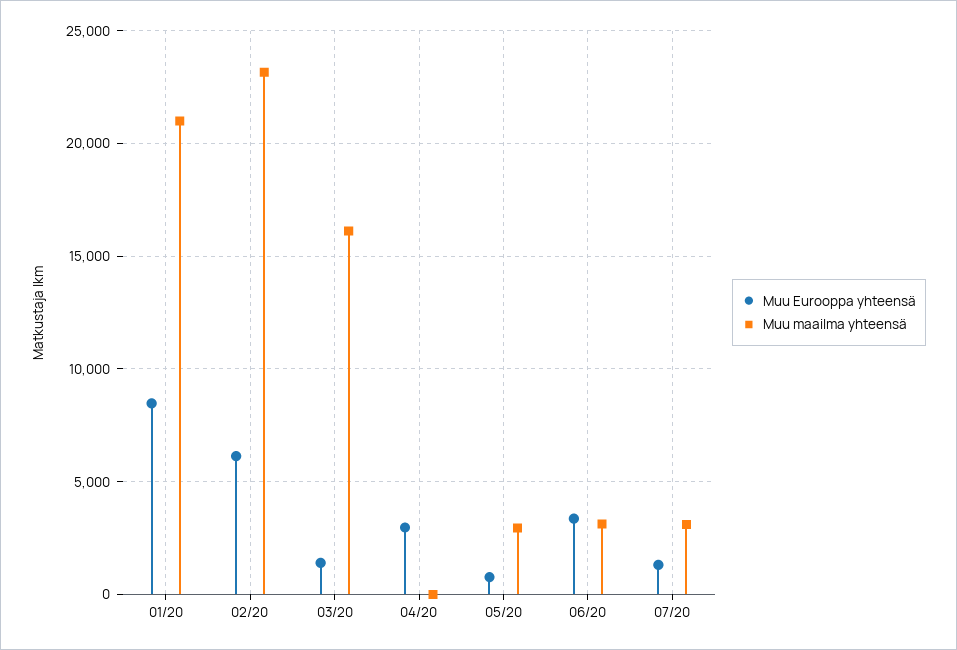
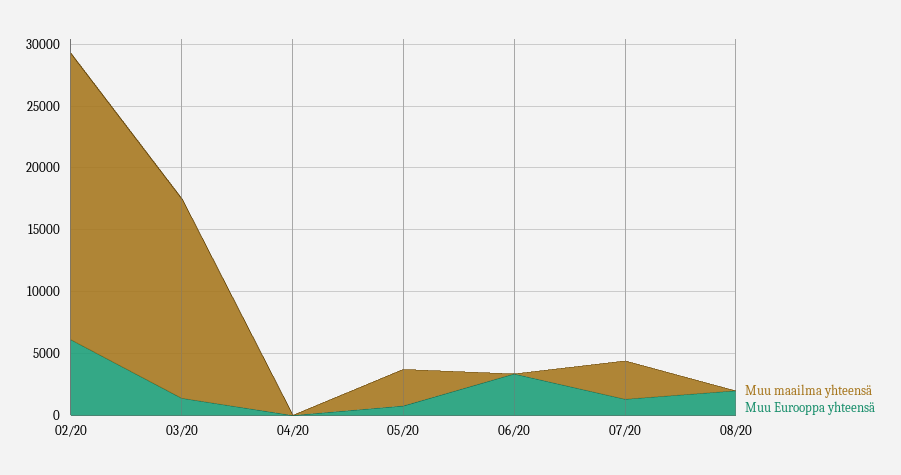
Muu Eurooppa yhteensä, 01/20: 8500 -> none
Muu maailma yhteensä, 01/20: 21000 -> none
Muu Eurooppa yhteensä, 04/20: 3000 -> 0
Muu maailma yhteensä, 06/20: 3000 -> 0
Muu maailma yhteensä, 08/20: none -> 0
Muu Eurooppa yhteensä, 08/20: none -> 2000

